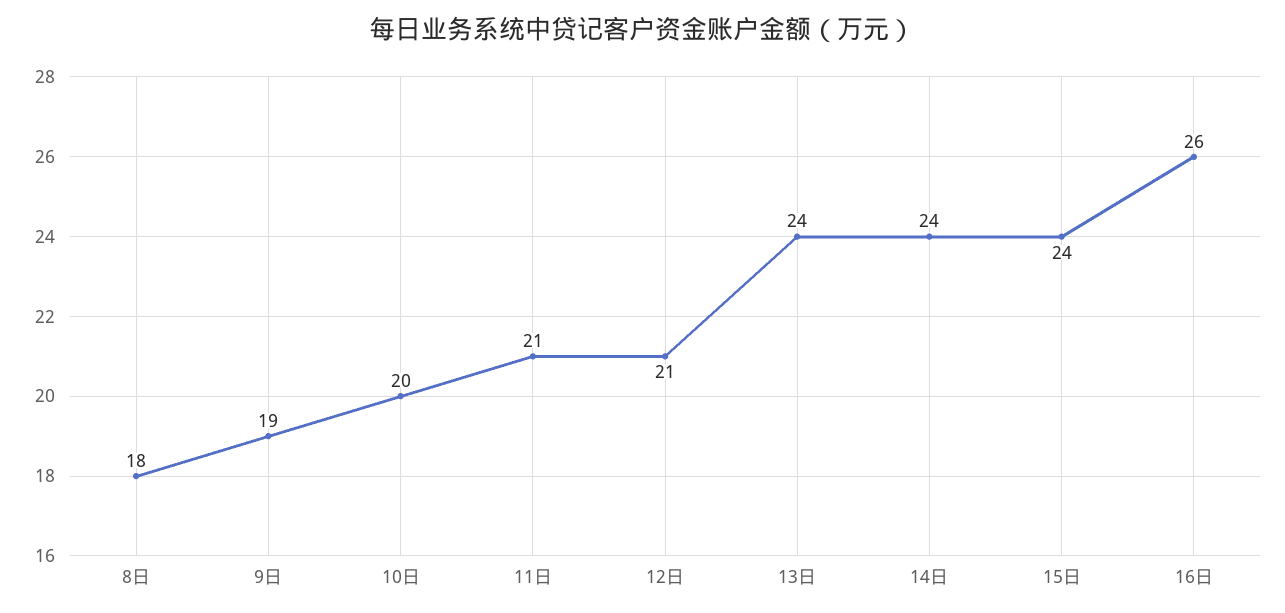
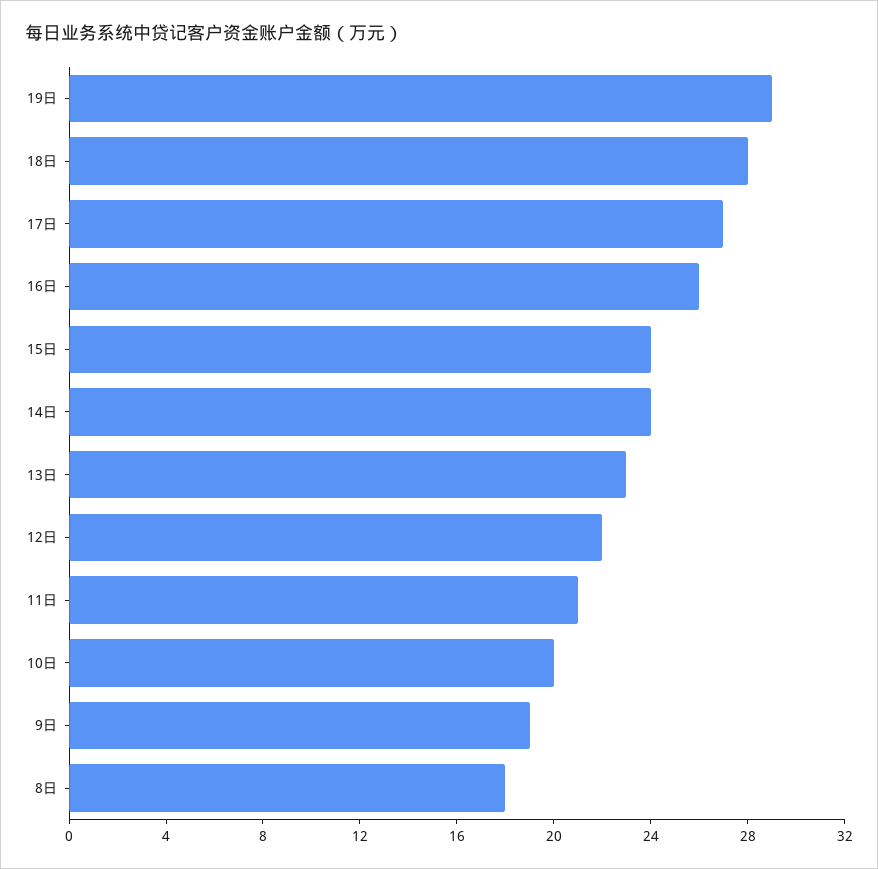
12日: 21 -> 22
13日: 24 -> 23
19日: none -> 29
18日: none -> 28
17日: none -> 27

